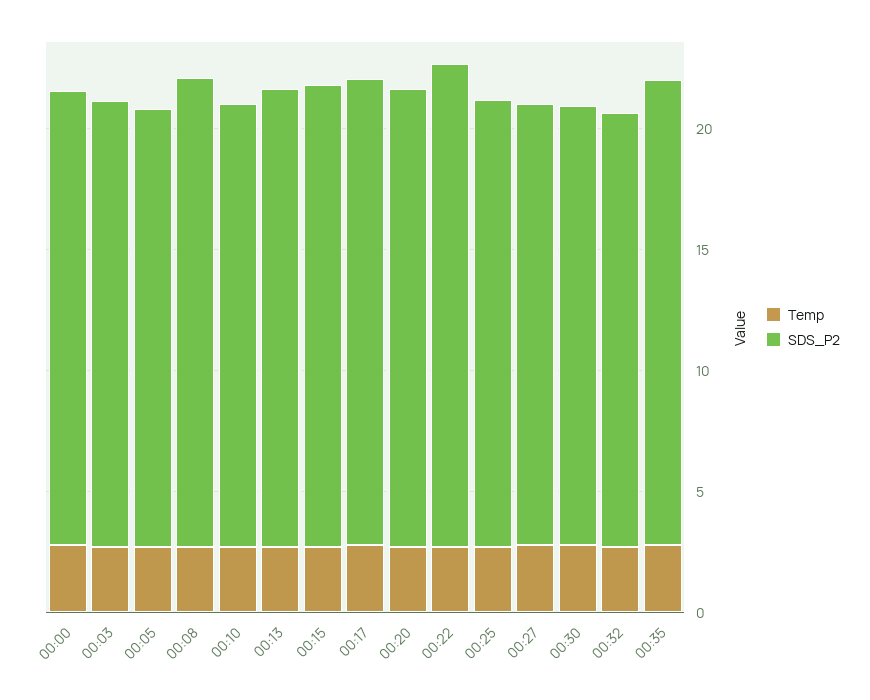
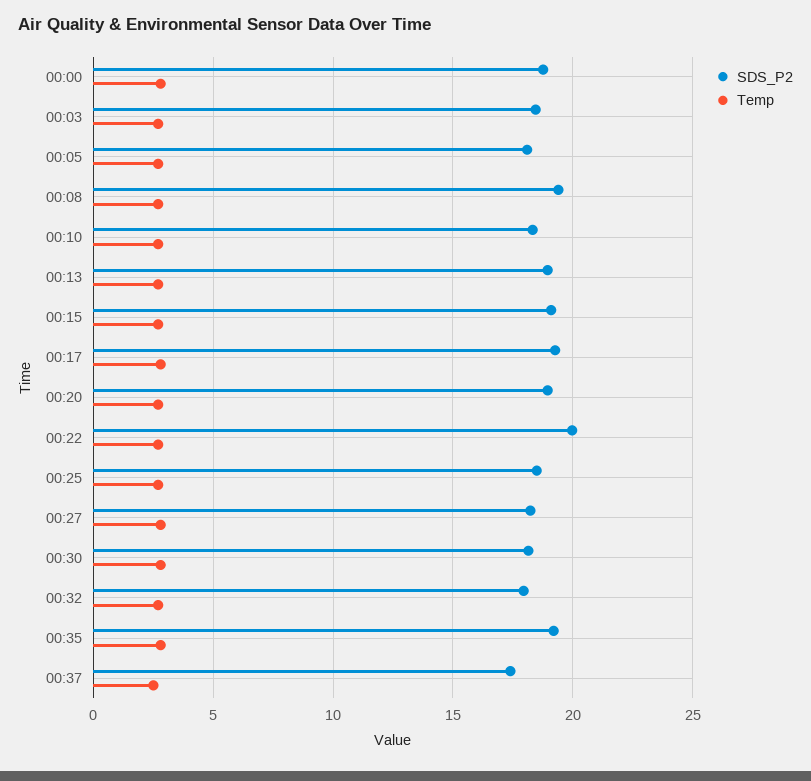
SDS_P2, 00:37: none -> 17.5
Temp, 00:37: none -> 2.5

